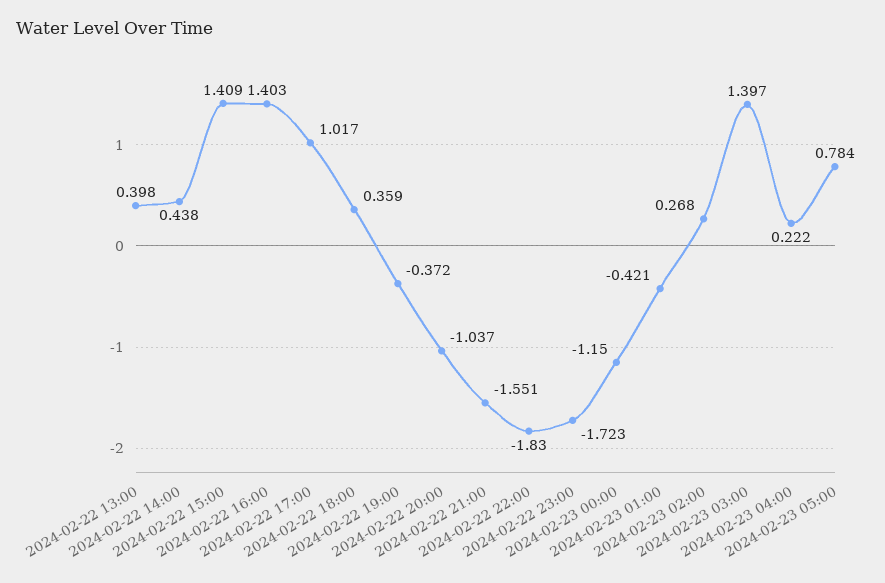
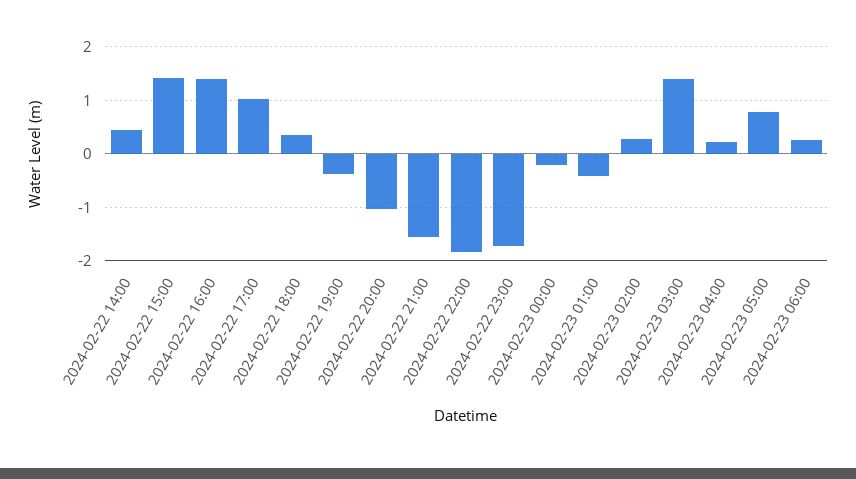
2024-02-22 13:00: 0.398 -> none
2024-02-23 00:00: -1.15 -> -0.2
2024-02-23 06:00: none -> 0.2

